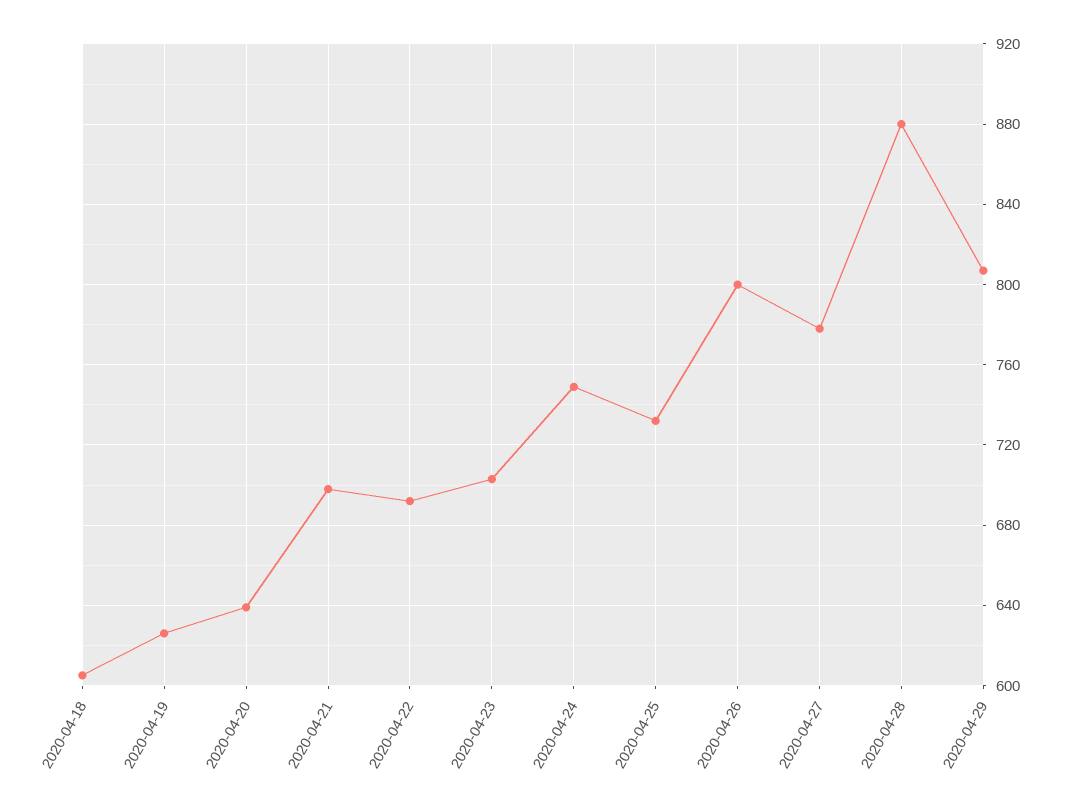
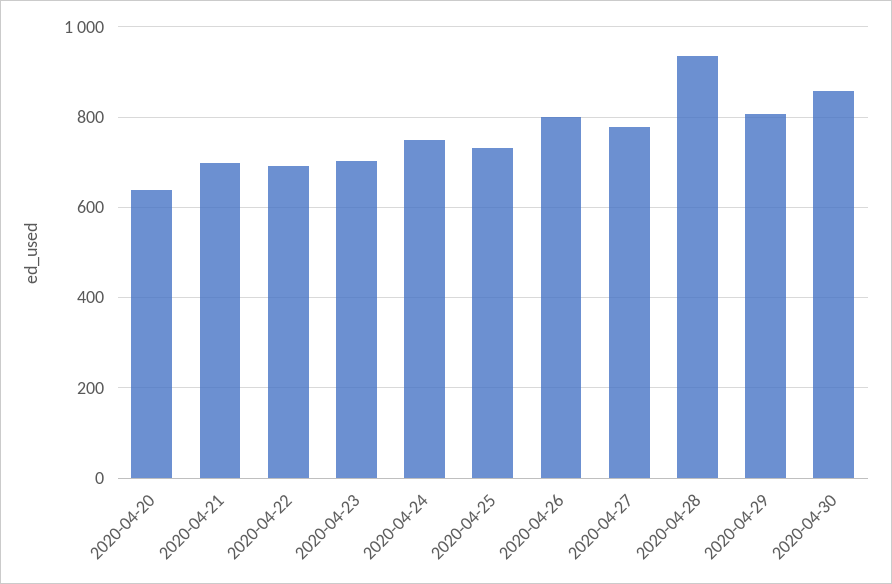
2020-04-18: 605 -> none
2020-04-19: 625 -> none
2020-04-28: 880 -> 940
2020-04-30: none -> 860

